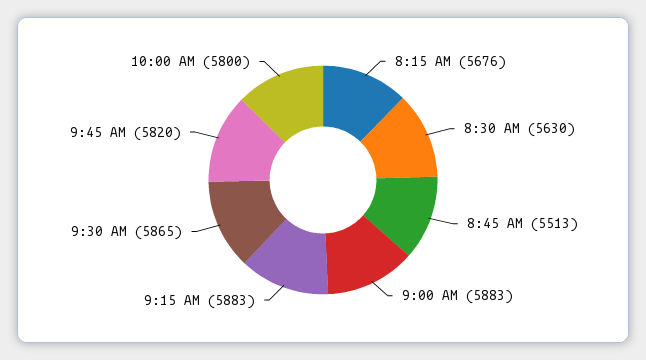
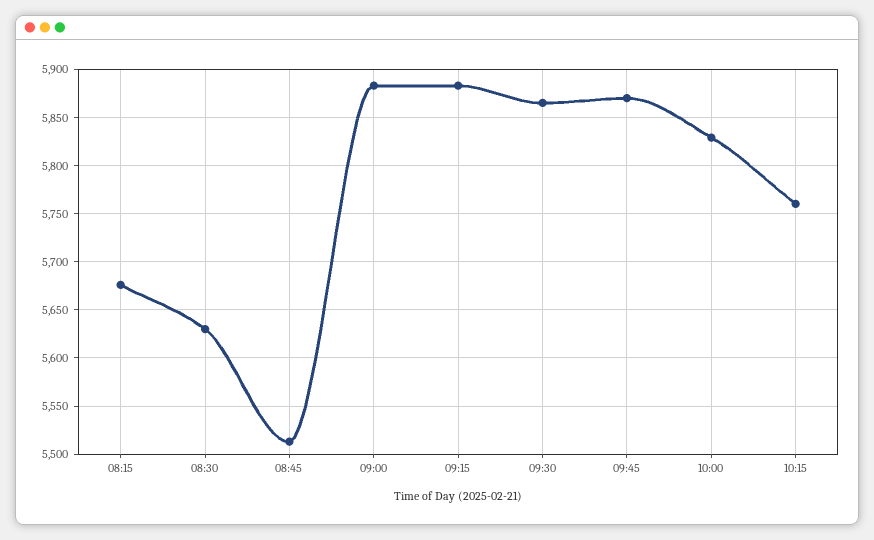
9:45 AM: 5820 -> 5870
10:00 AM: 5800 -> 5830
10:15: none -> 5760

